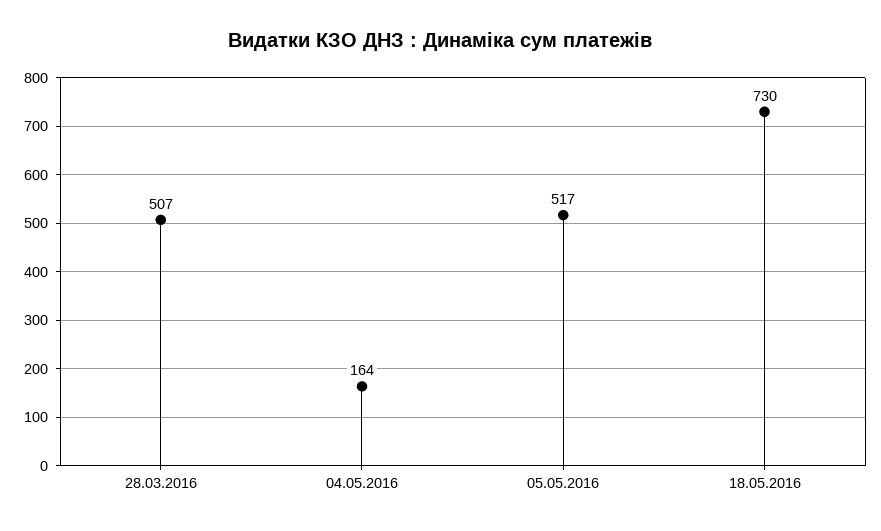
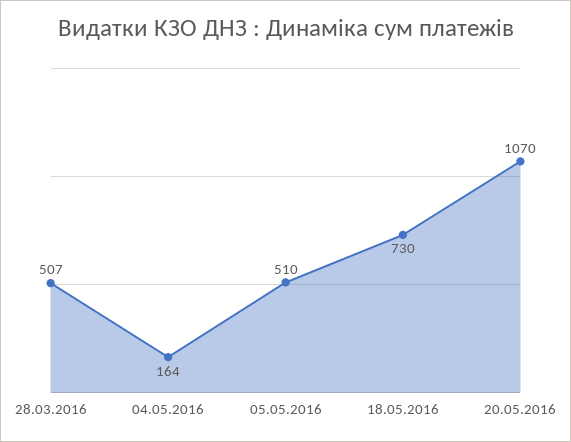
05.05.2016: 517 -> 510
20.05.2016: none -> 1070

